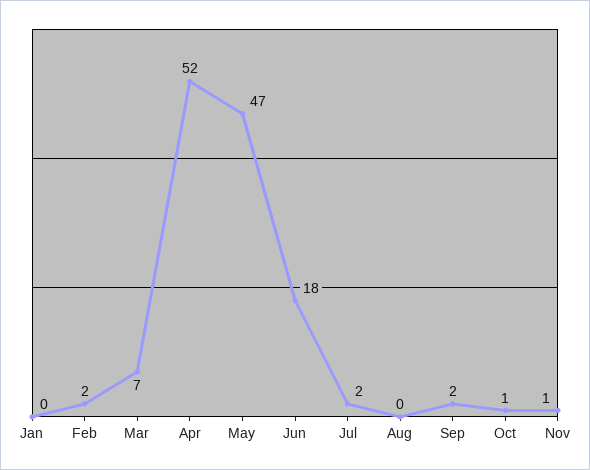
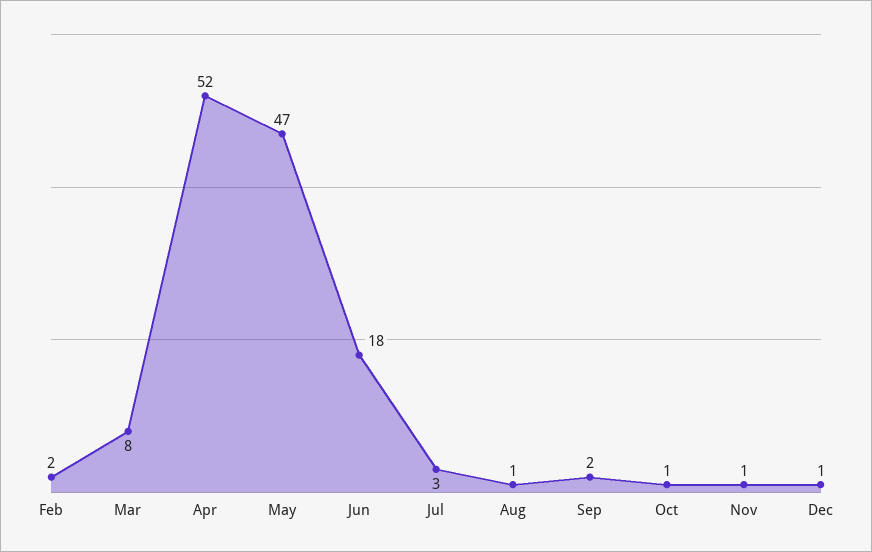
Jan: 0 -> none
Mar: 7 -> 8
Jul: 2 -> 3
Aug: 0 -> 1
Dec: none -> 1

